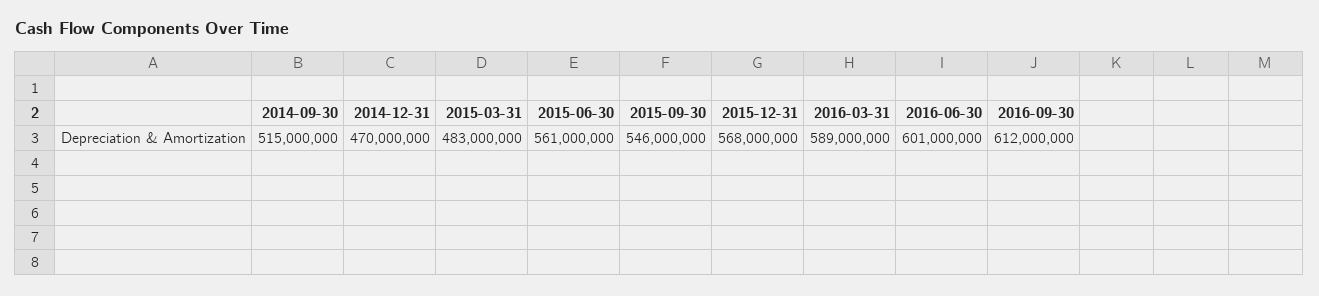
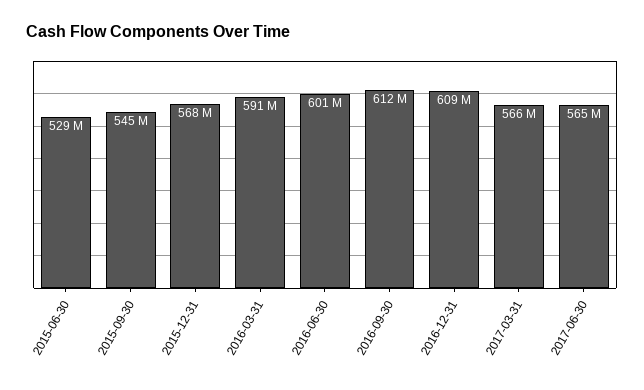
2014-09-30: 515000000 -> none
2014-12-31: 470000000 -> none
2015-03-31: 483000000 -> none
2015-06-30: 561000000 -> 529000000
2015-09-30: 546000000 -> 545000000
2016-03-31: 589000000 -> 591000000
2016-12-31: none -> 609000000
2017-03-31: none -> 566000000
2017-06-30: none -> 565000000

